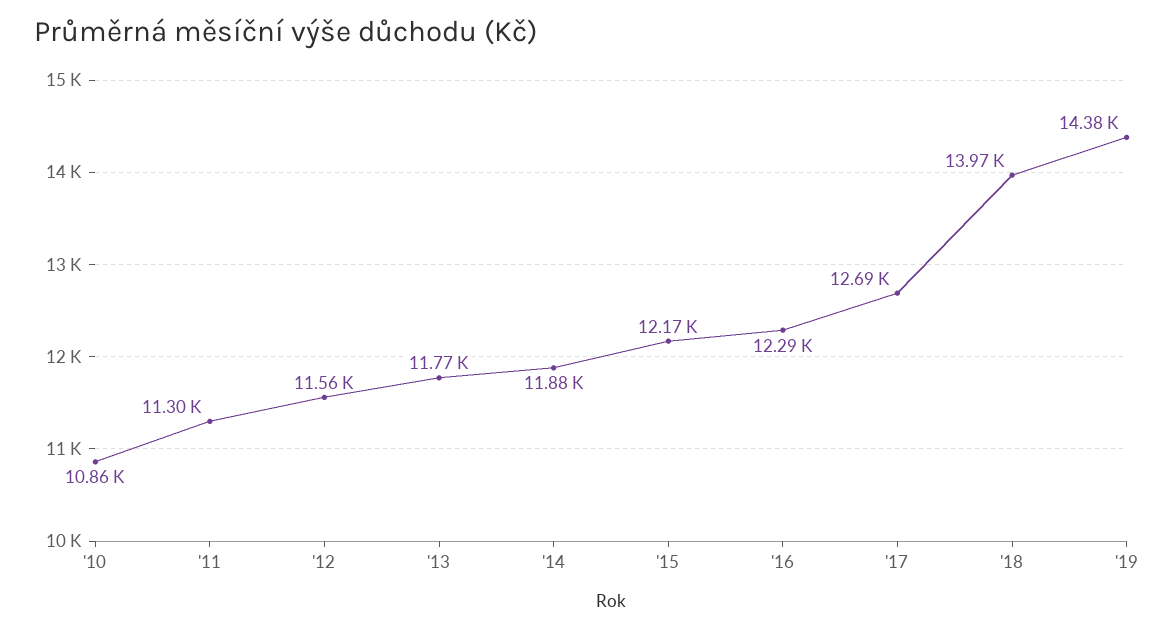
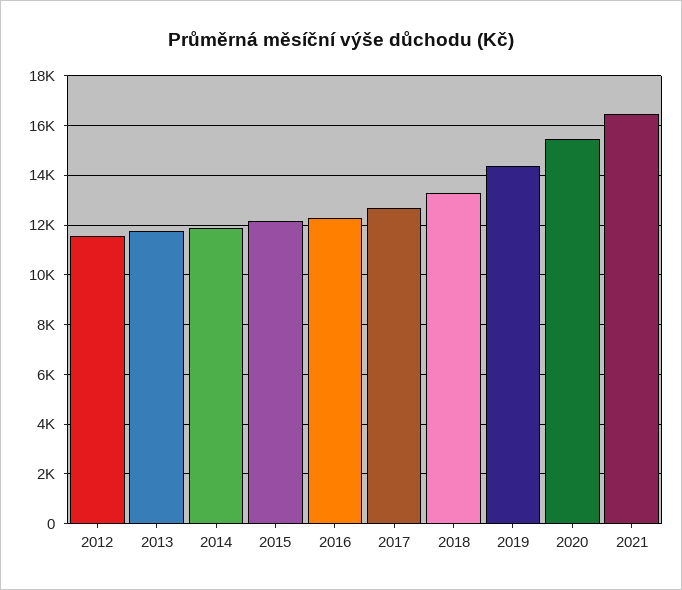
'10: 10860 -> none
'11: 11300 -> none
'18: 13970 -> 13250
2020: none -> 15500
2021: none -> 16500

